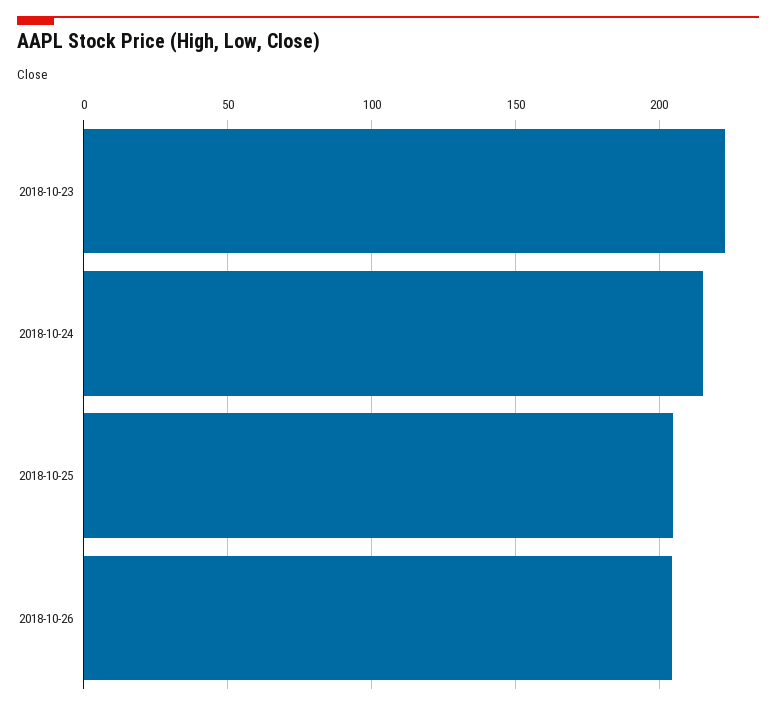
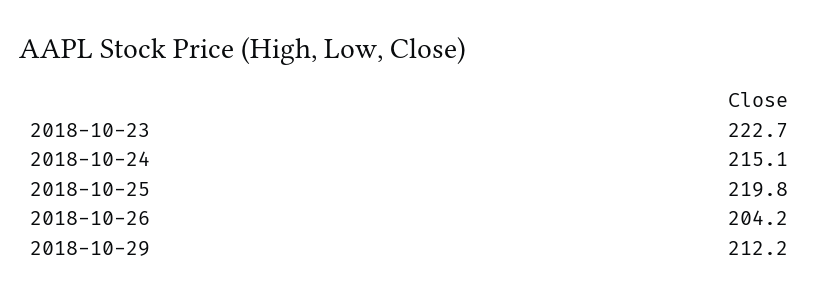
2018-10-25: 205 -> 219.8
2018-10-29: none -> 212.2

